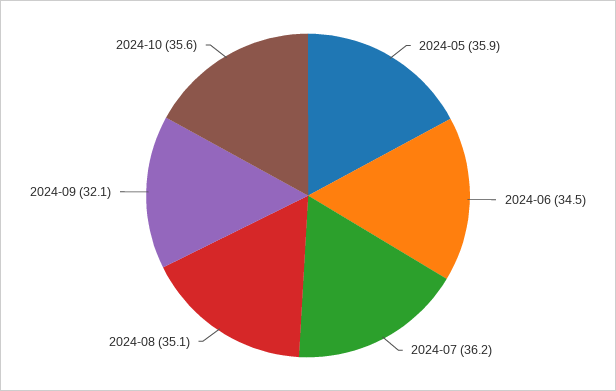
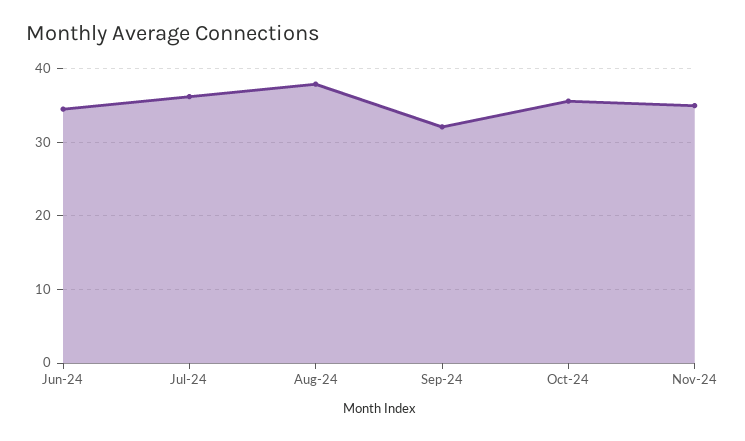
2024-05: 35.9 -> none
2024-08: 35.1 -> 38
Nov-24: none -> 35

